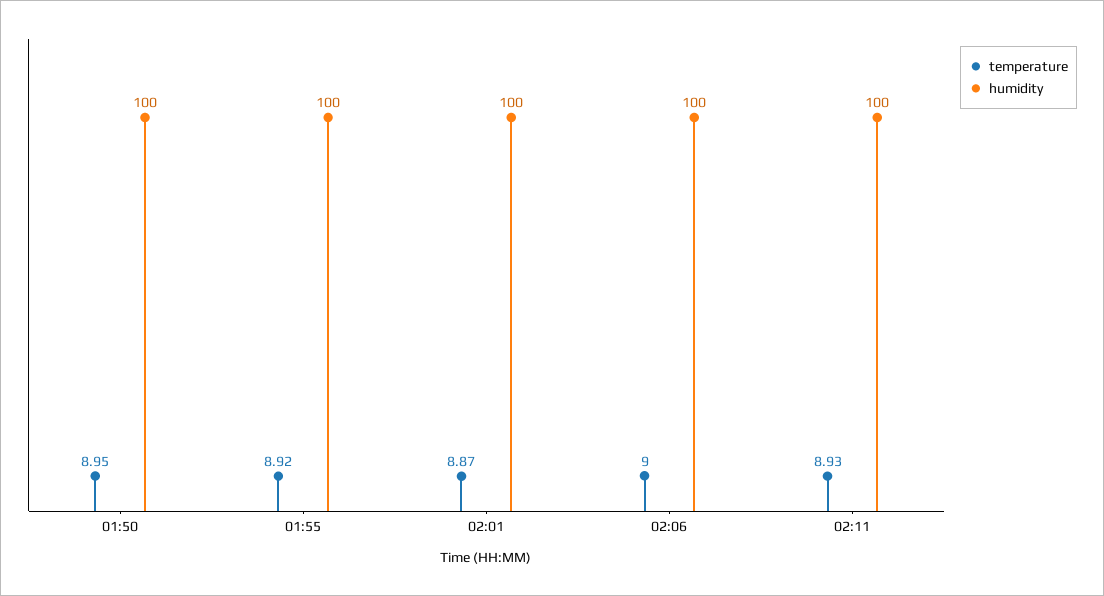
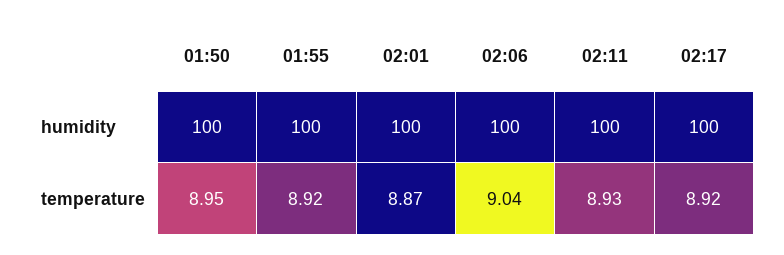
temperature, 02:06: 9 -> 9.04
humidity, 02:17: none -> 100
temperature, 02:17: none -> 8.92

